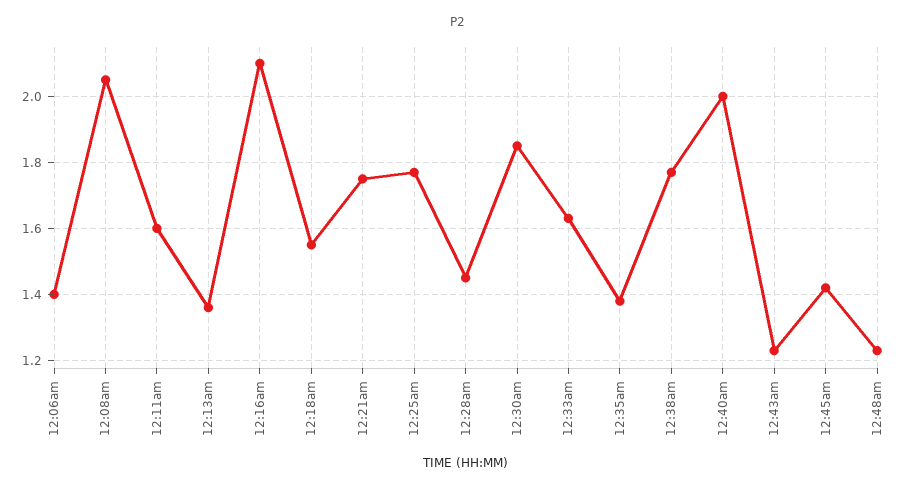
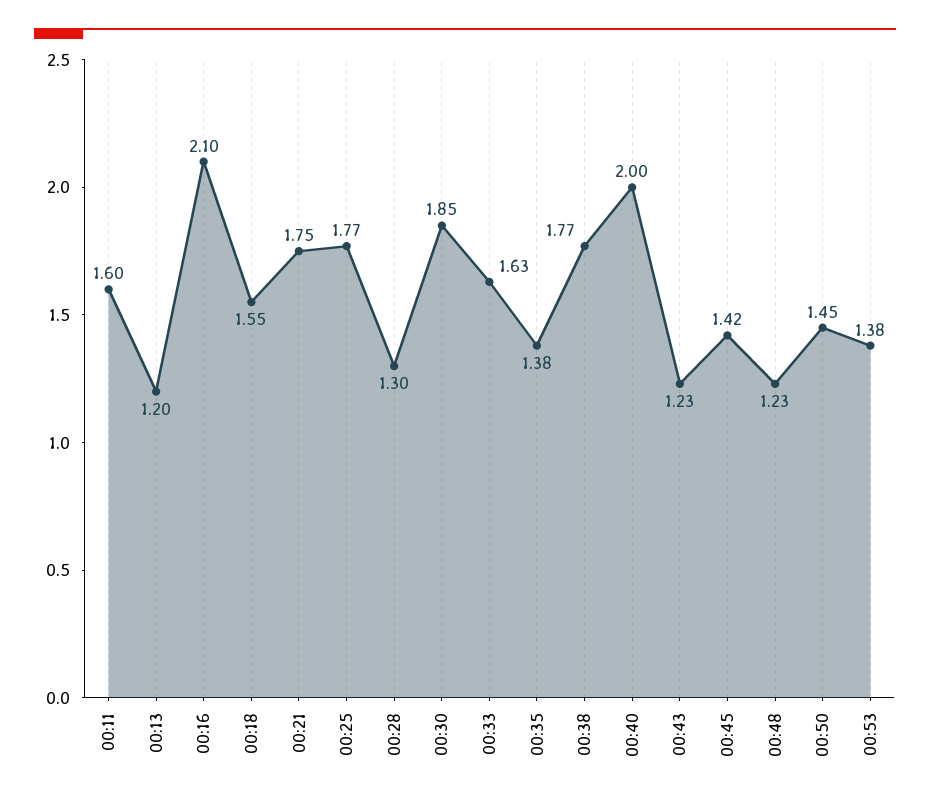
12:06am: 1.4 -> none
12:08am: 2.05 -> none
12:13am: 1.35 -> 1.2
12:28am: 1.45 -> 1.3
00:50: none -> 1.45
00:53: none -> 1.38

